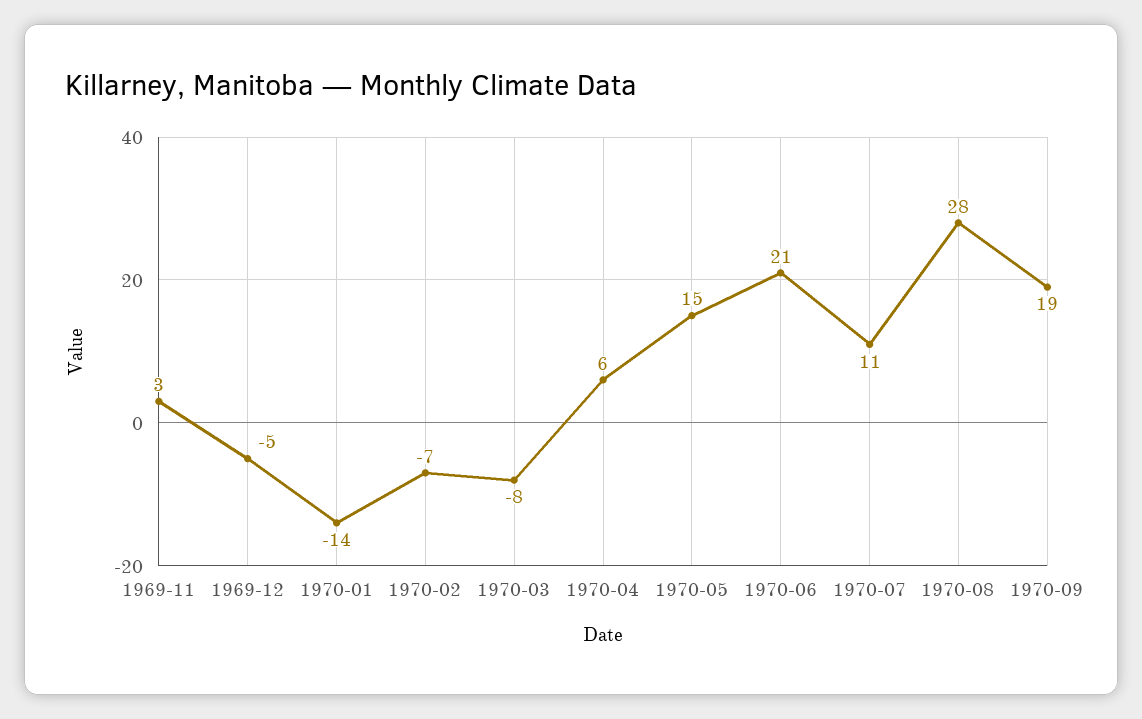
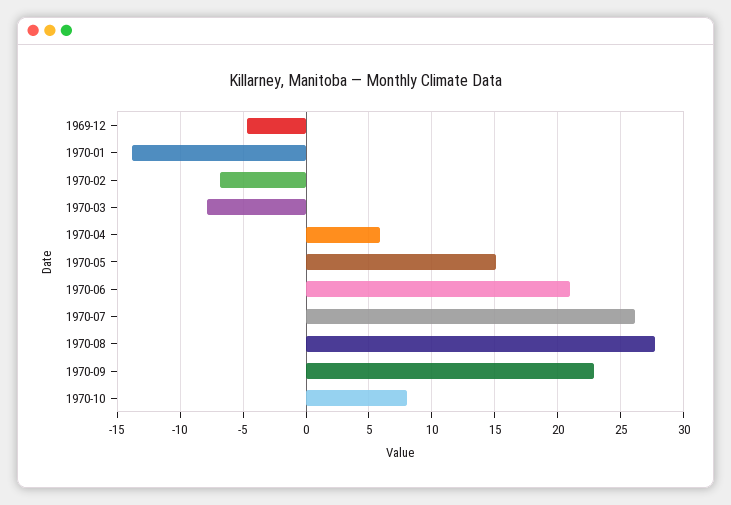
1969-11: 3 -> none
1970-07: 11 -> 26
1970-09: 19 -> 23
1970-10: none -> 8

